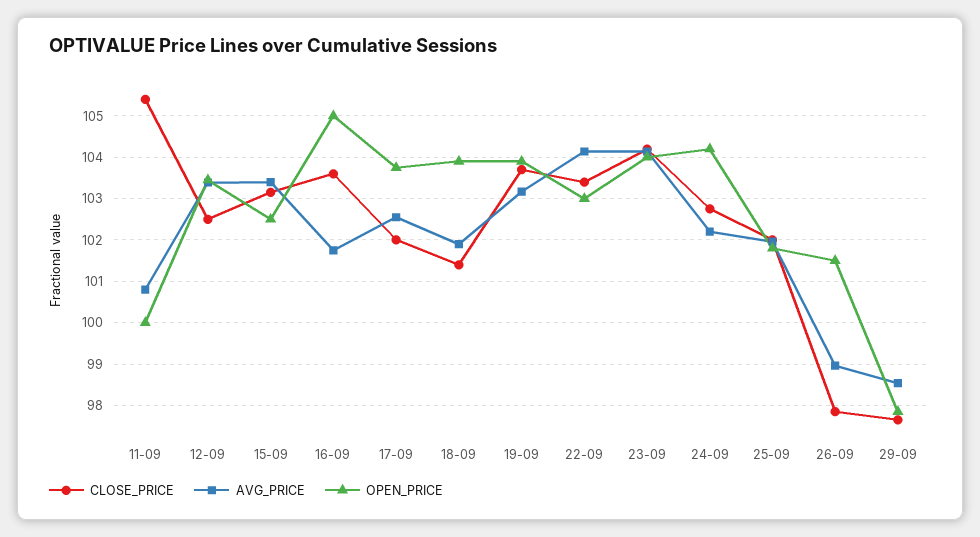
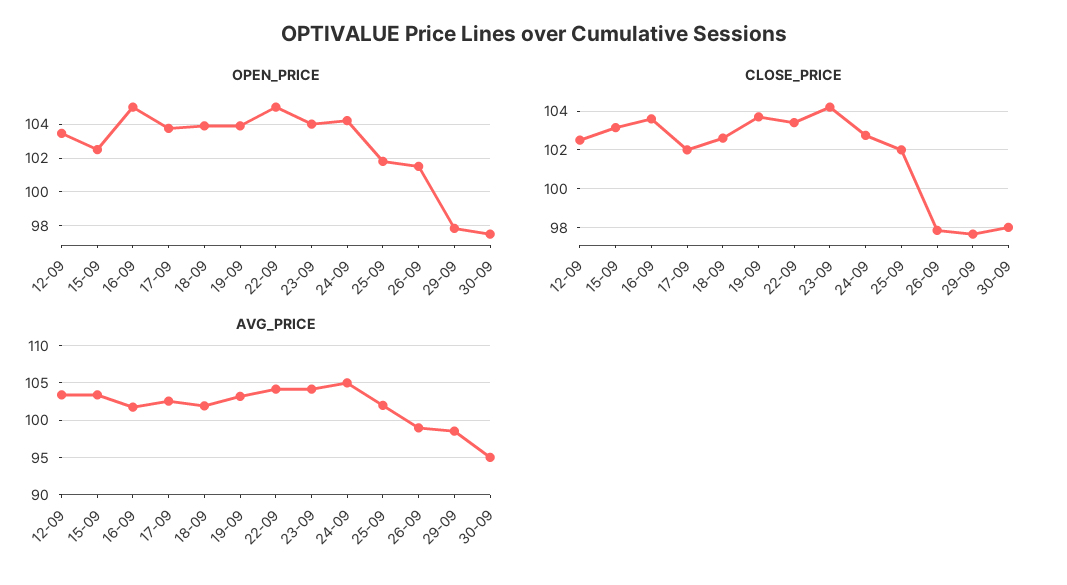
CLOSE_PRICE, 11-09: 105.4 -> none
AVG_PRICE, 11-09: 100.8 -> none
OPEN_PRICE, 11-09: 100 -> none
CLOSE_PRICE, 18-09: 101.4 -> 102.5
OPEN_PRICE, 22-09: 103 -> 105
AVG_PRICE, 24-09: 102.2 -> 105
OPEN_PRICE, 30-09: none -> 97.5
CLOSE_PRICE, 30-09: none -> 98
AVG_PRICE, 30-09: none -> 95

